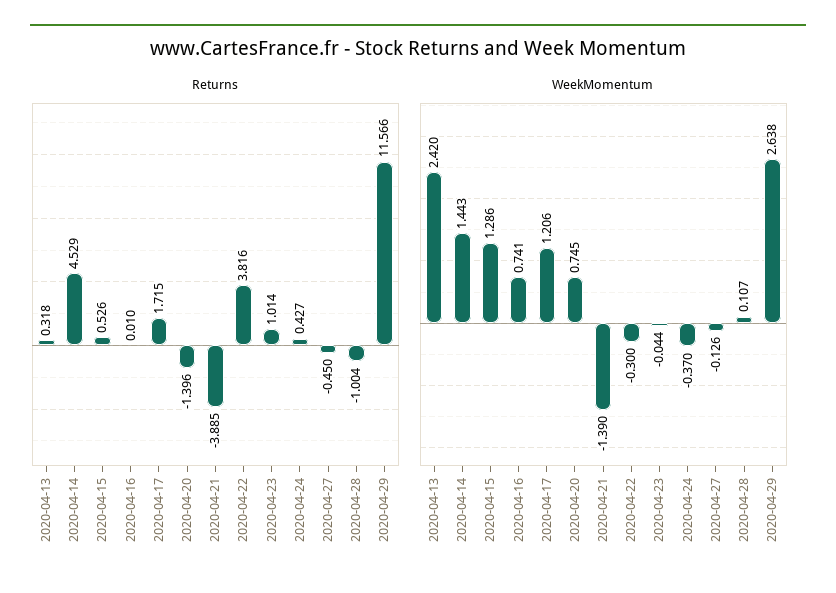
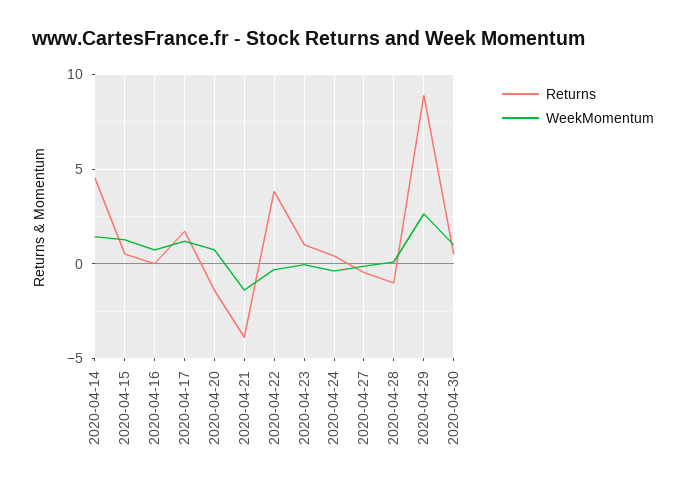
Returns, 2020-04-13: 0.318 -> none
Returns, 2020-04-29: 11.566 -> 9
WeekMomentum, 2020-04-13: 2.42 -> none
Returns, 2020-04-30: none -> 0.5
WeekMomentum, 2020-04-30: none -> 1

